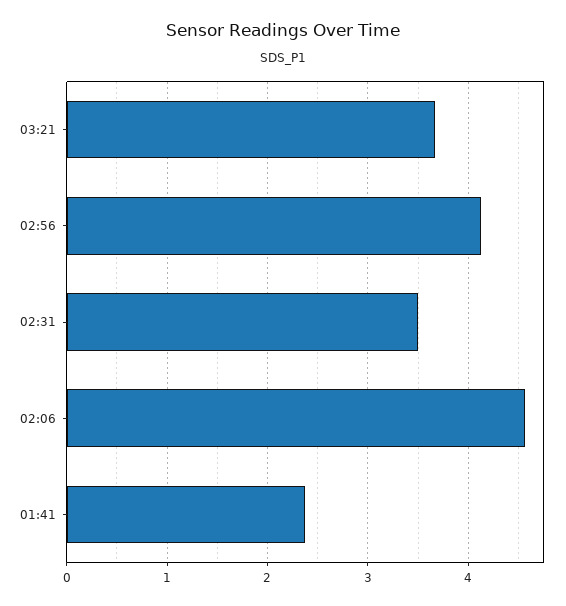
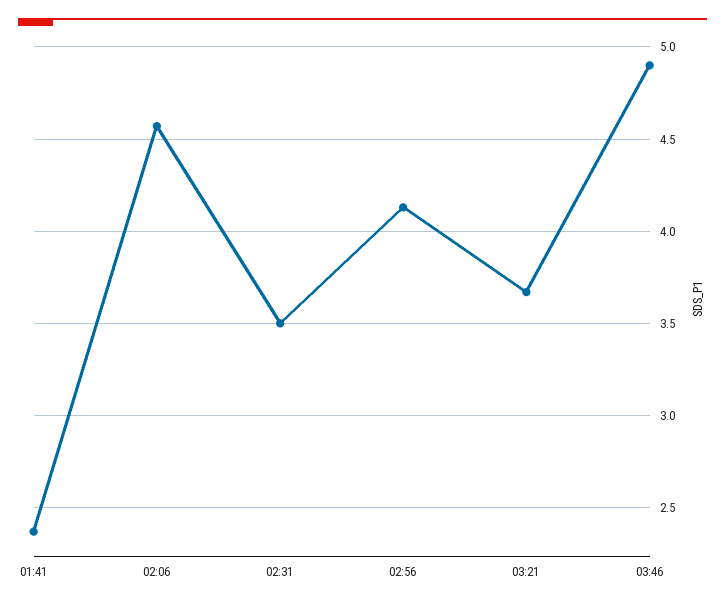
03:46: none -> 4.9

